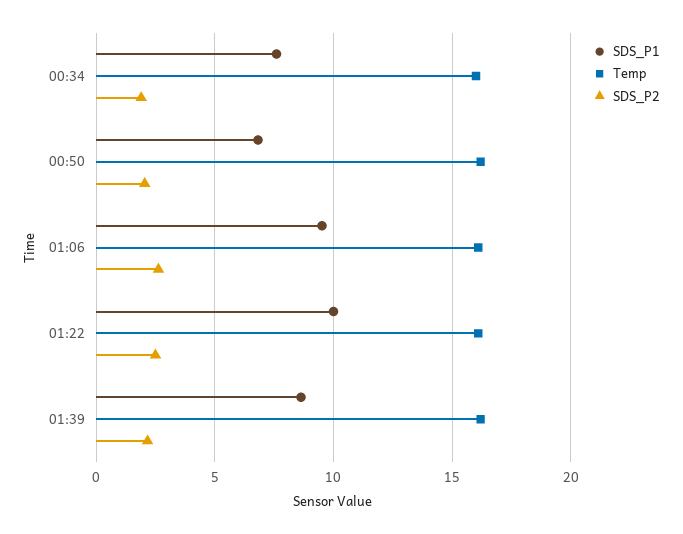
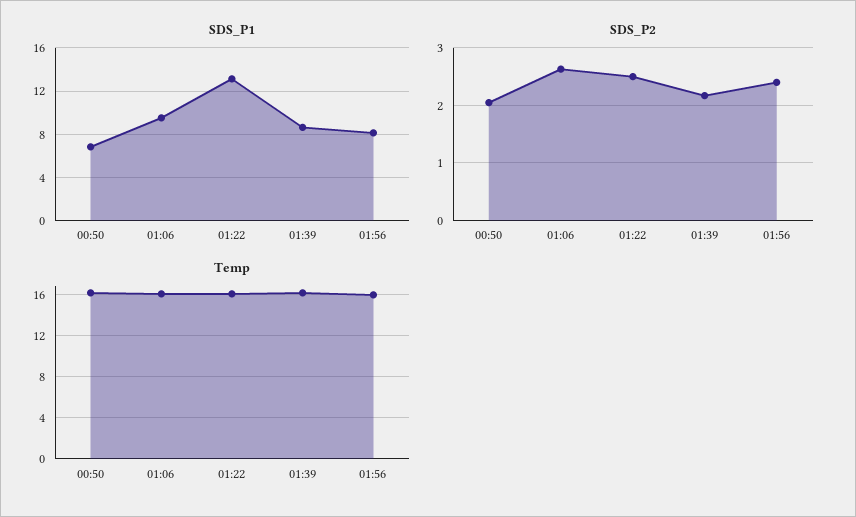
SDS_P1, 00:34: 7.5 -> none
Temp, 00:34: 16 -> none
SDS_P2, 00:34: 2 -> none
SDS_P1, 01:22: 10 -> 13
SDS_P1, 01:56: none -> 8
SDS_P2, 01:56: none -> 2.4
Temp, 01:56: none -> 16

